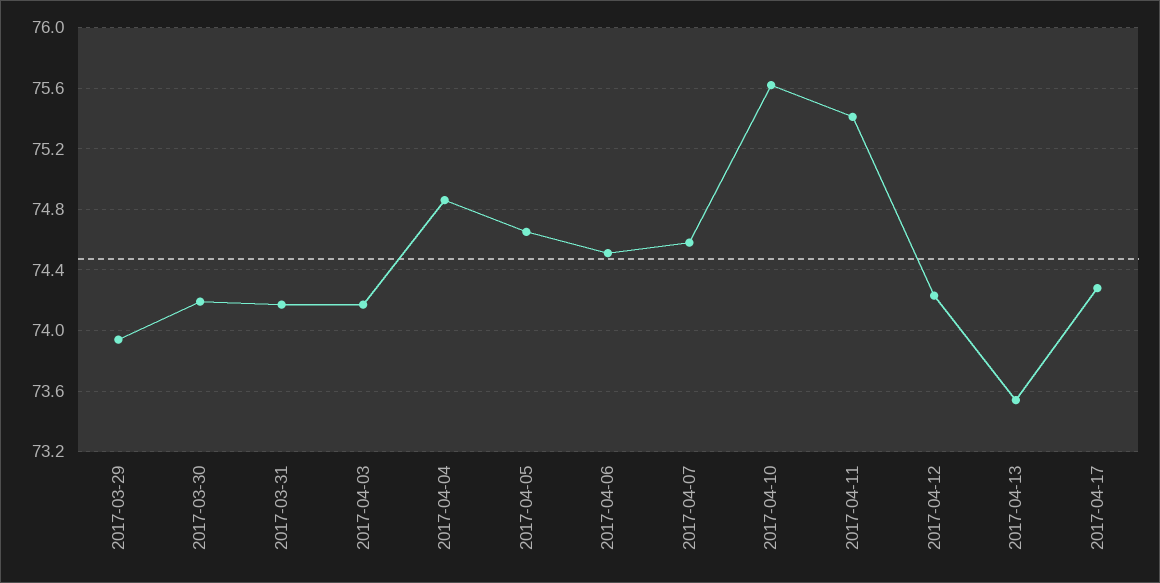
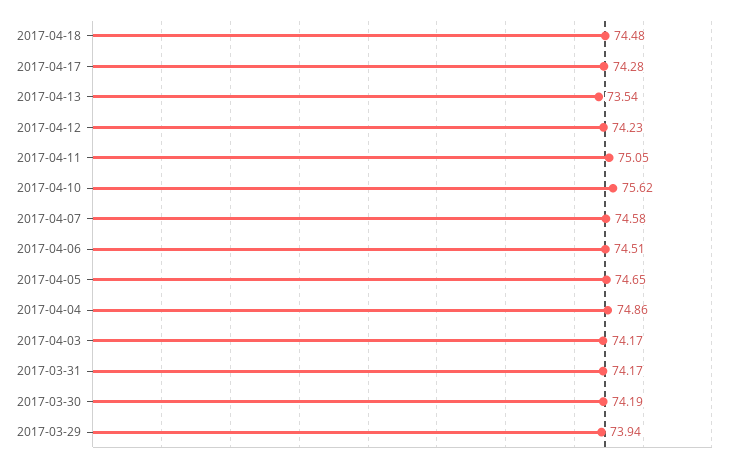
2017-04-11: 75.4 -> 75.05
2017-04-18: none -> 74.48

